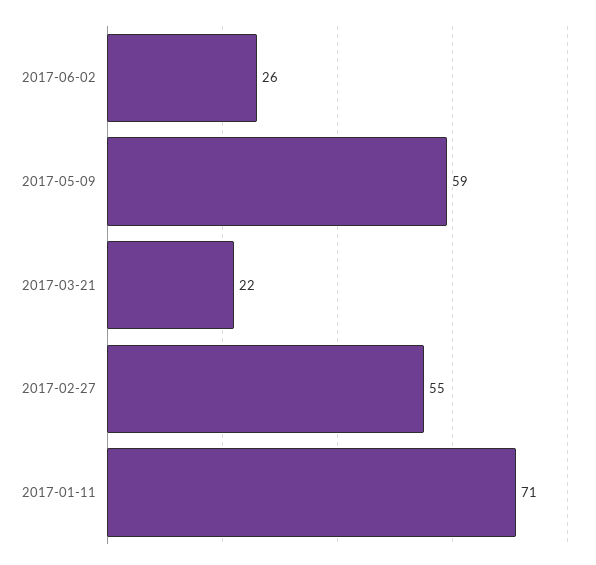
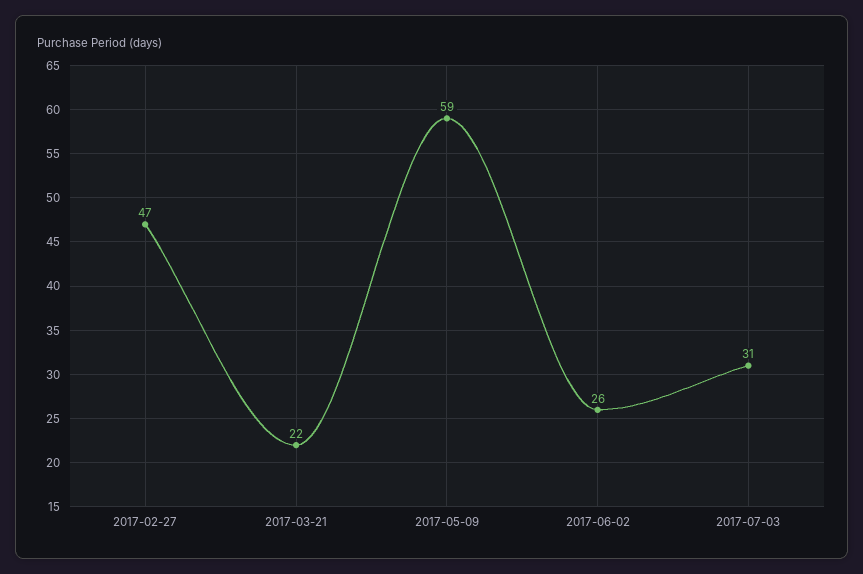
2017-02-27: 55 -> 47
2017-01-11: 71 -> none
2017-07-03: none -> 31

